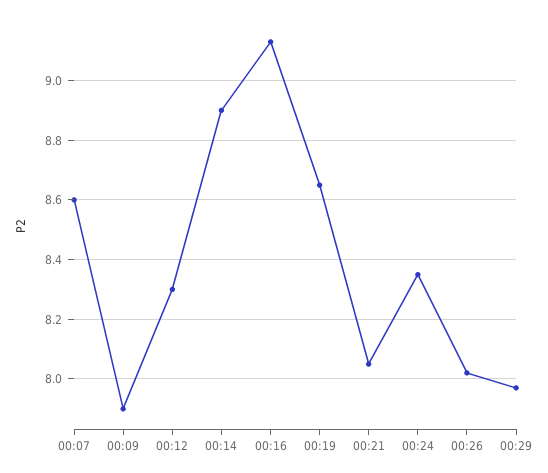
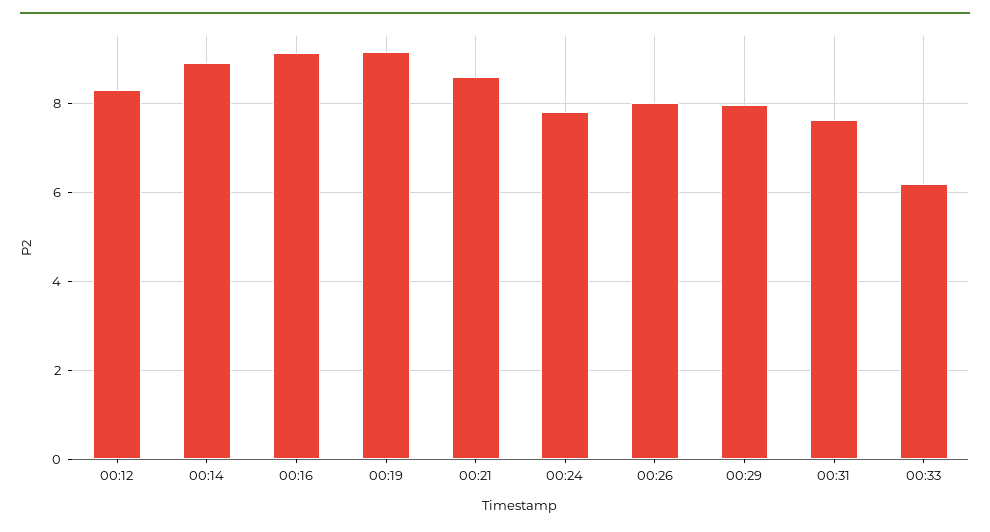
00:07: 8.6 -> none
00:09: 7.9 -> none
00:19: 8.65 -> 9.2
00:21: 8.05 -> 8.6
00:24: 8.35 -> 7.8
00:31: none -> 7.6
00:33: none -> 6.2

